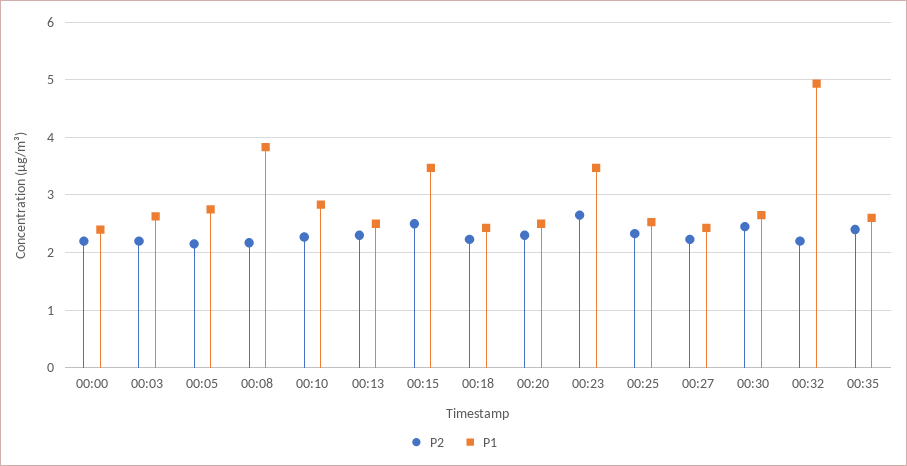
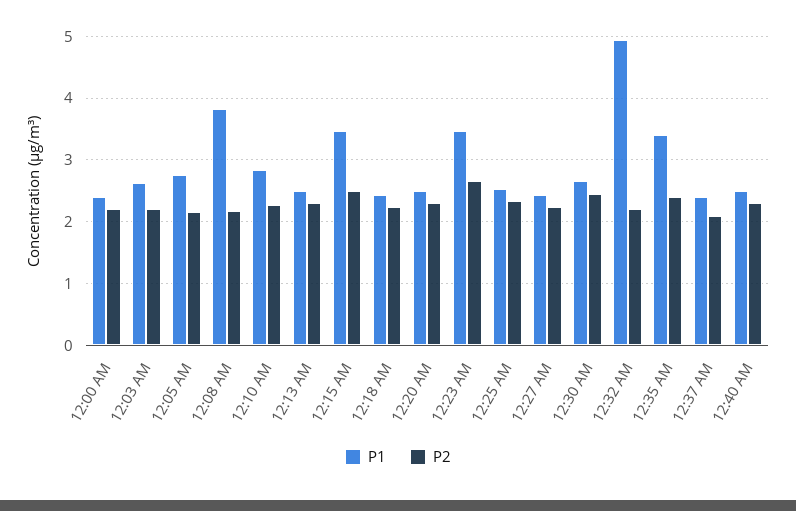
P1, 00:35: 2.6 -> 3.4
P1, 12:37 AM: none -> 2.4
P2, 12:37 AM: none -> 2.1
P1, 12:40 AM: none -> 2.5
P2, 12:40 AM: none -> 2.3

